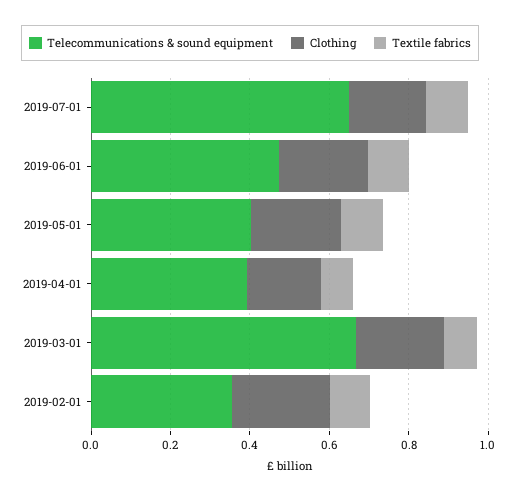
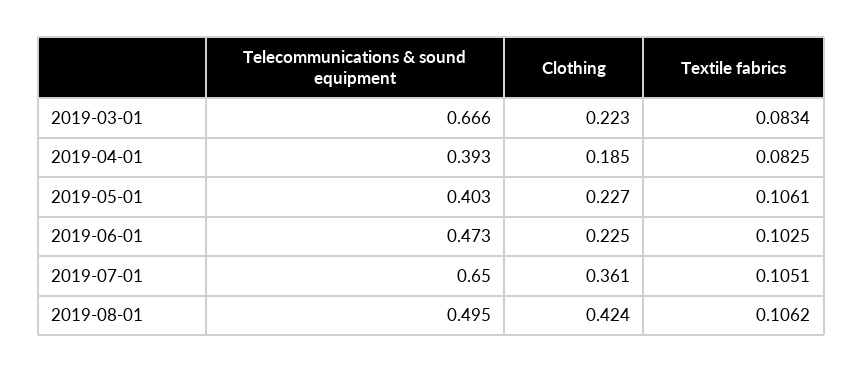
Clothing, 2019-07-01: 0.2 -> 0.361
Telecommunications & sound equipment, 2019-02-01: 0.35 -> none
Clothing, 2019-02-01: 0.25 -> none
Textile fabrics, 2019-02-01: 0.1 -> none
Telecommunications & sound equipment, 2019-08-01: none -> 0.495
Clothing, 2019-08-01: none -> 0.424
Textile fabrics, 2019-08-01: none -> 0.1062

